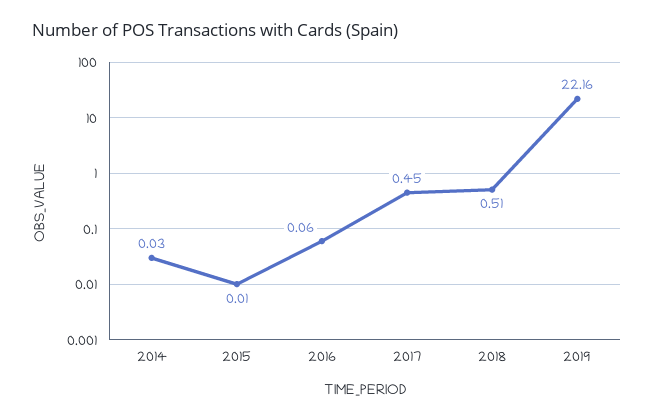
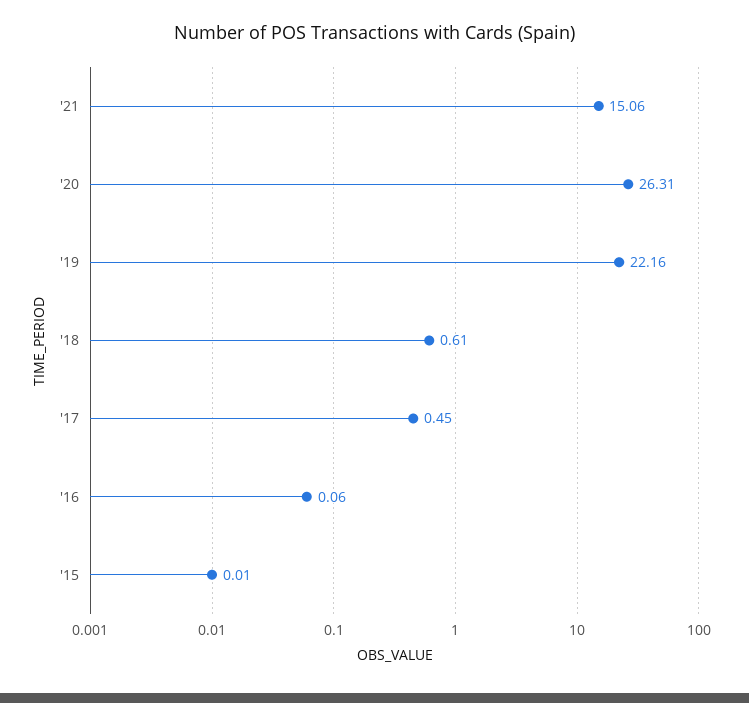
2014: 0.03 -> none
2018: 0.51 -> 0.61
'21: none -> 15.06
'20: none -> 26.31

